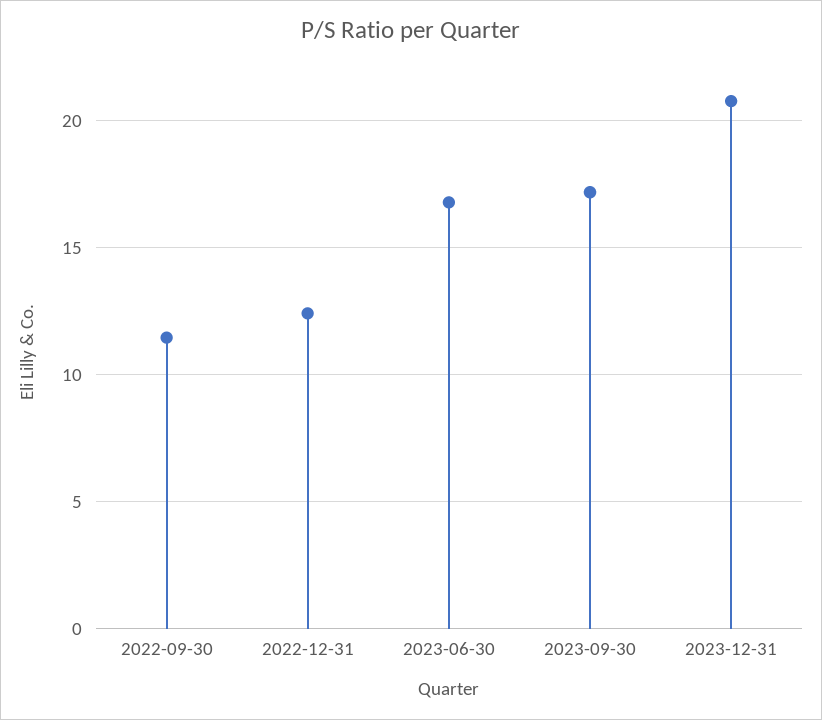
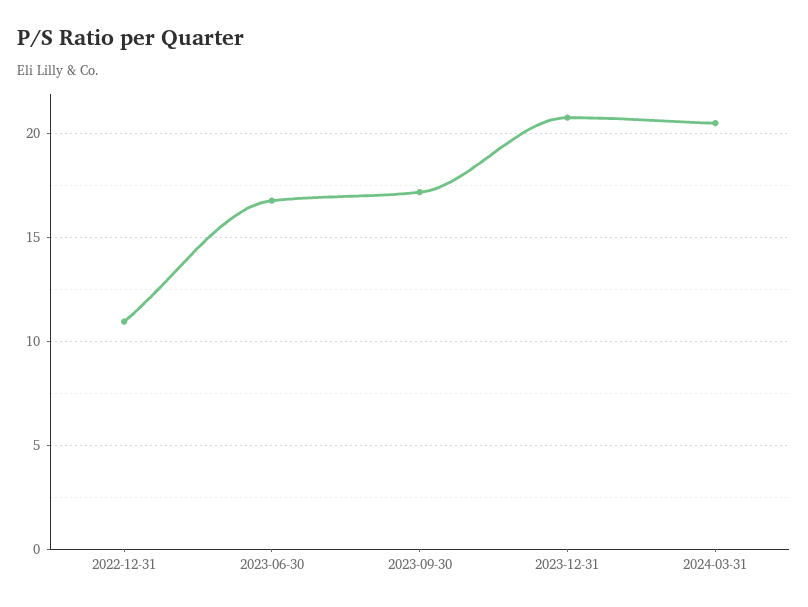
2022-09-30: 11.5 -> none
2022-12-31: 12.5 -> 11
2024-03-31: none -> 20.5

